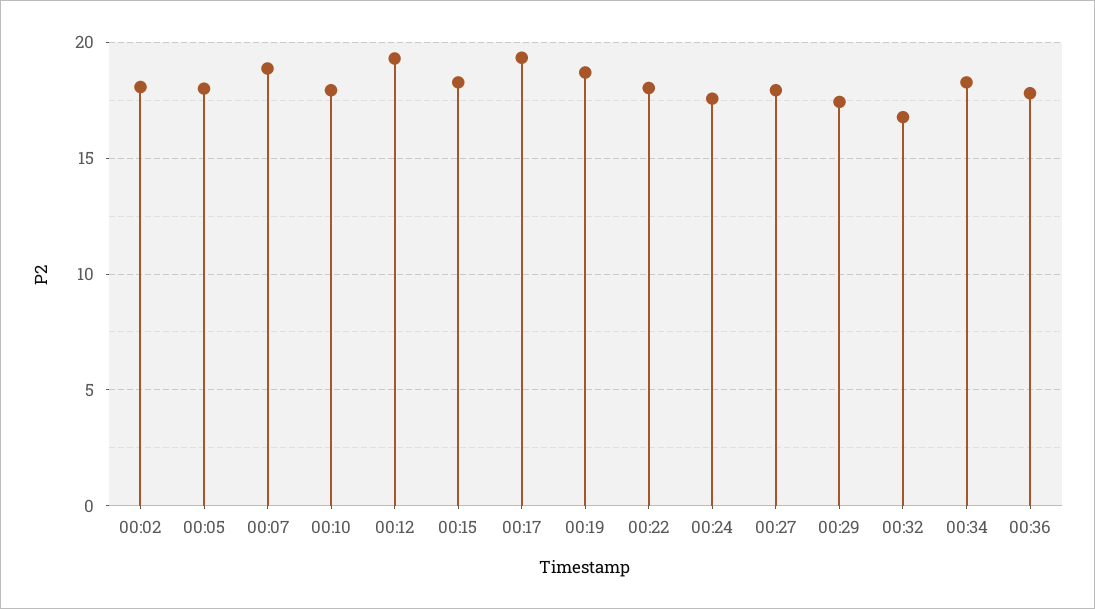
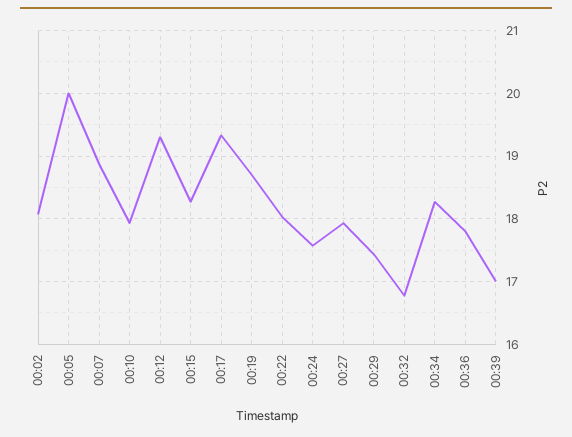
00:05: 18 -> 20
00:39: none -> 17

